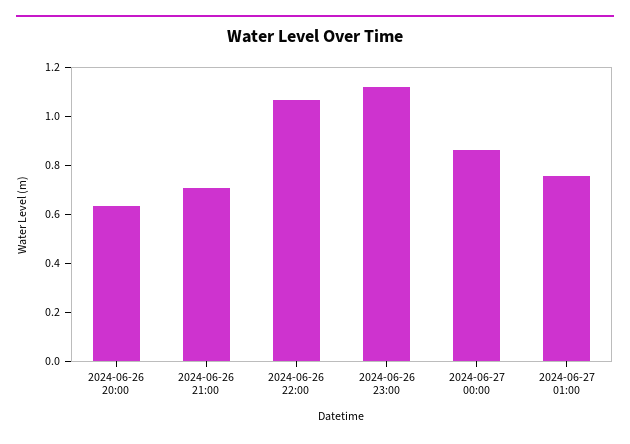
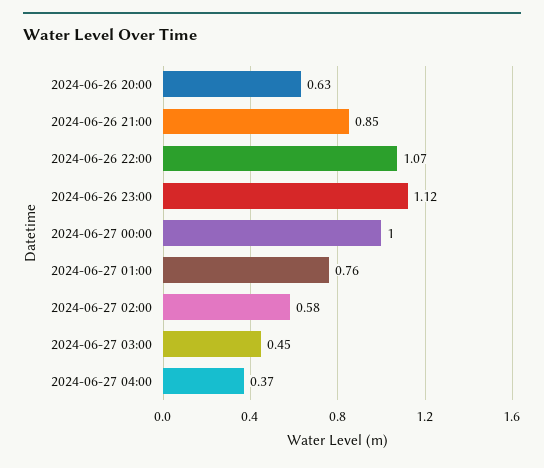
2024-06-26 21:00: 0.7 -> 0.85
2024-06-27 00:00: 0.85 -> 1
2024-06-27 02:00: none -> 0.58
2024-06-27 03:00: none -> 0.45
2024-06-27 04:00: none -> 0.37

